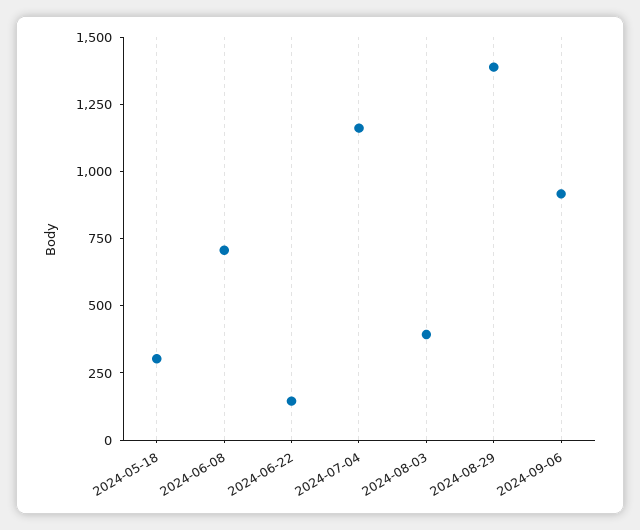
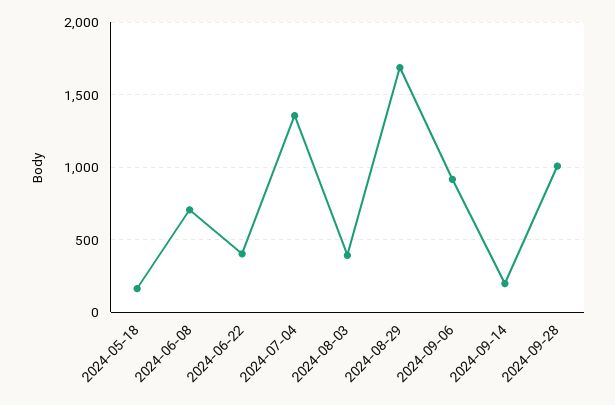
2024-05-18: 300 -> 150
2024-06-22: 150 -> 400
2024-07-04: 1150 -> 1350
2024-08-29: 1400 -> 1700
2024-09-14: none -> 200
2024-09-28: none -> 1000

